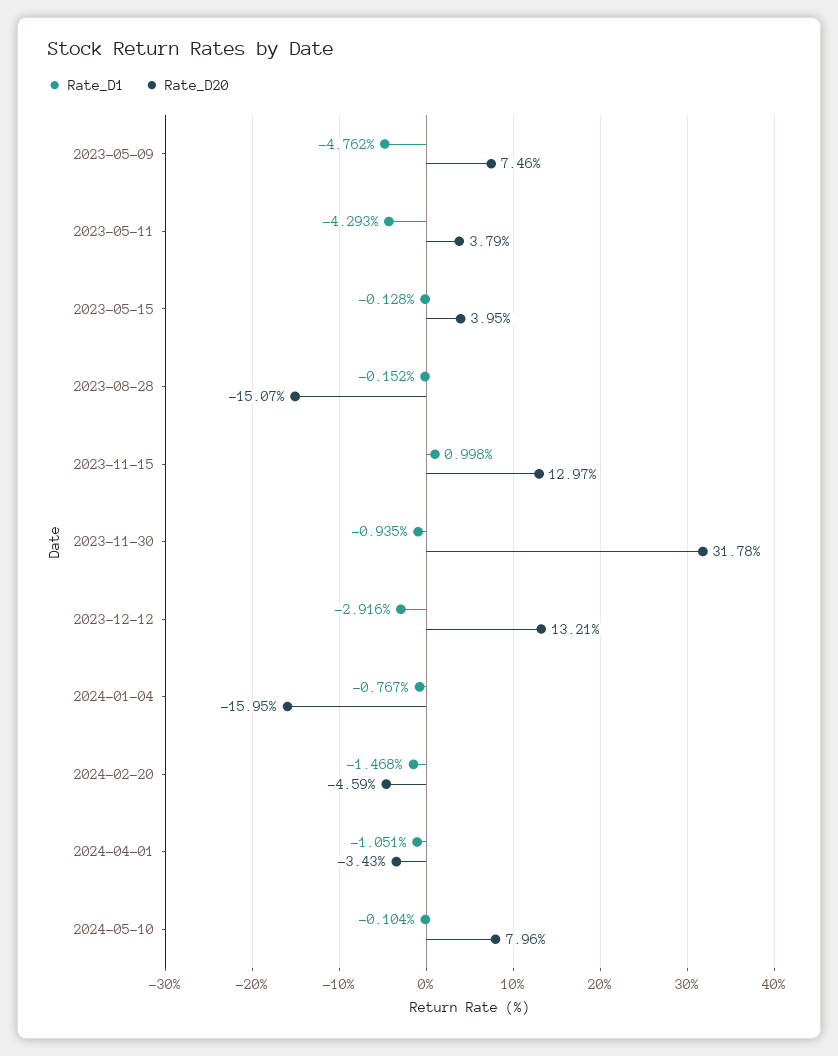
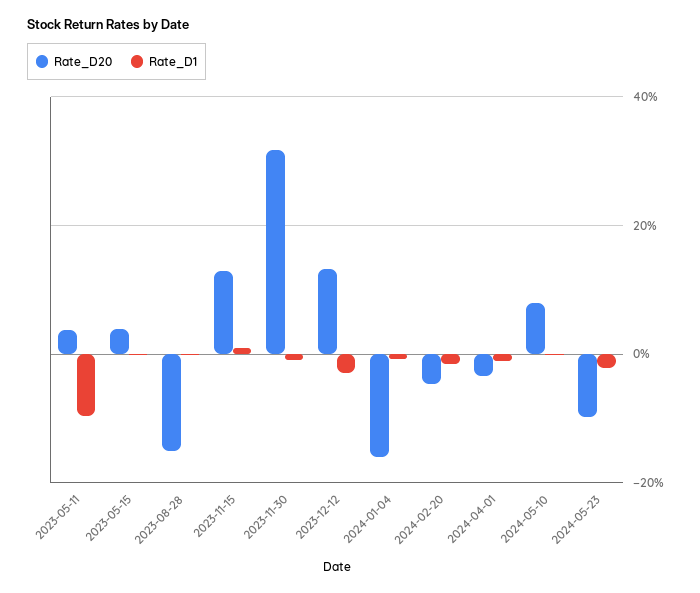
Rate_D1, 2023-05-09: -4.762 -> none
Rate_D20, 2023-05-09: 7.46 -> none
Rate_D1, 2023-05-11: -4.293 -> -10
Rate_D20, 2024-05-23: none -> -10
Rate_D1, 2024-05-23: none -> -2

